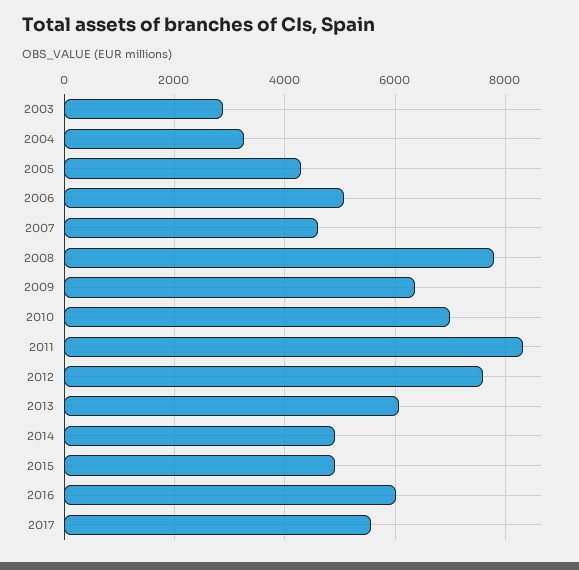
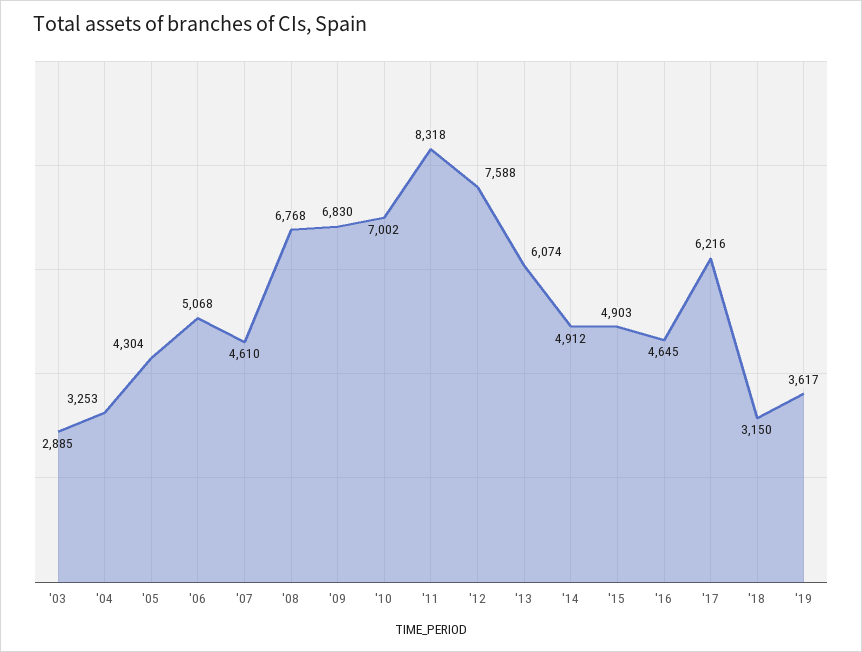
2008: 7800 -> 6768
2009: 6400 -> 6830
2016: 6000 -> 4645
2017: 5600 -> 6216
'18: none -> 3150
'19: none -> 3617

